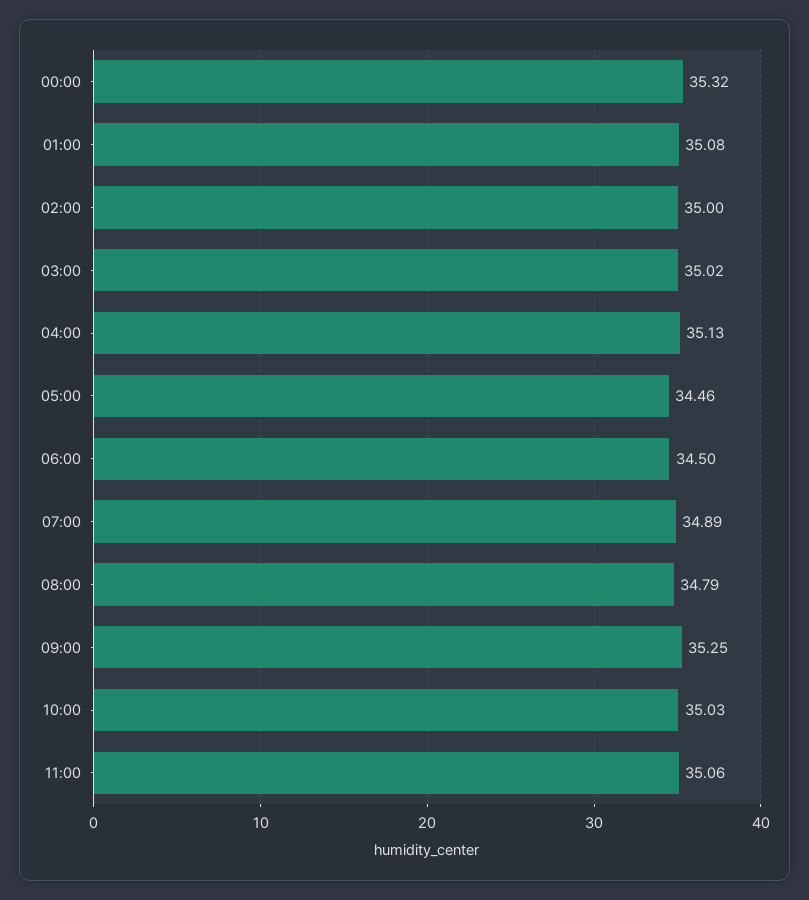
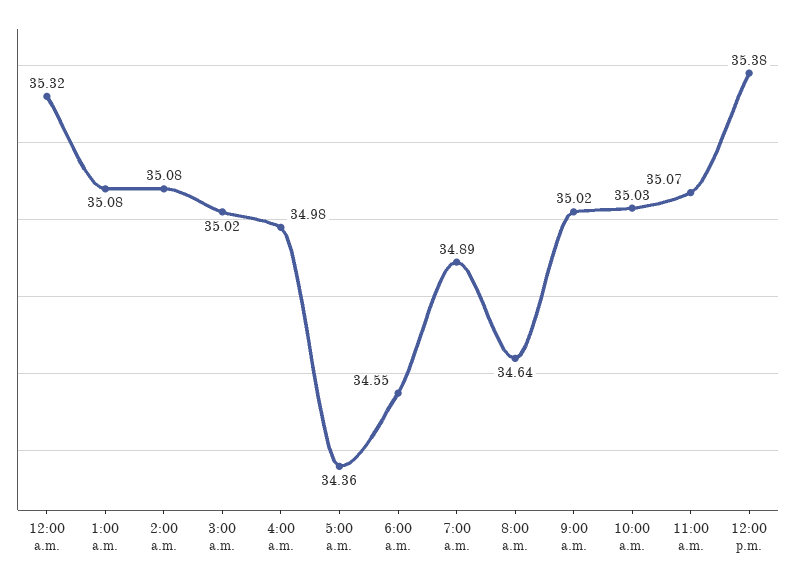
02:00: 35 -> 35.08
04:00: 35.13 -> 34.98
05:00: 34.46 -> 34.36
06:00: 34.5 -> 34.55
08:00: 34.79 -> 34.64
09:00: 35.25 -> 35.02
11:00: 35.06 -> 35.07
12:00 p.m.: none -> 35.38

